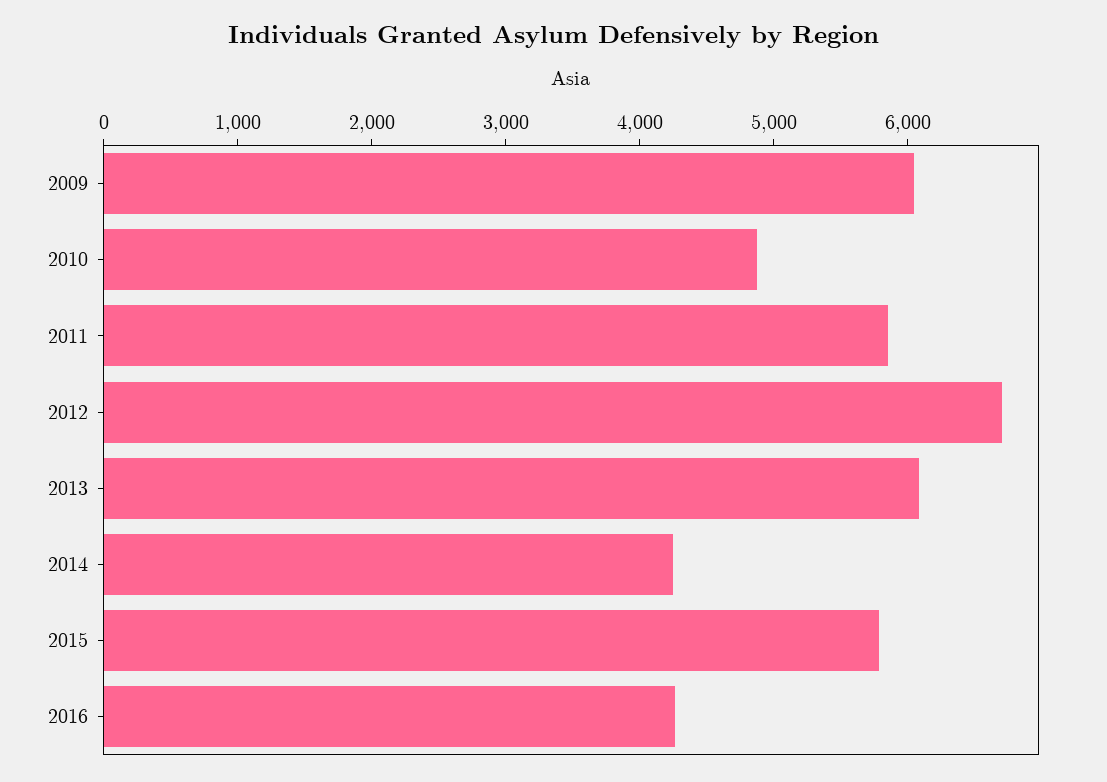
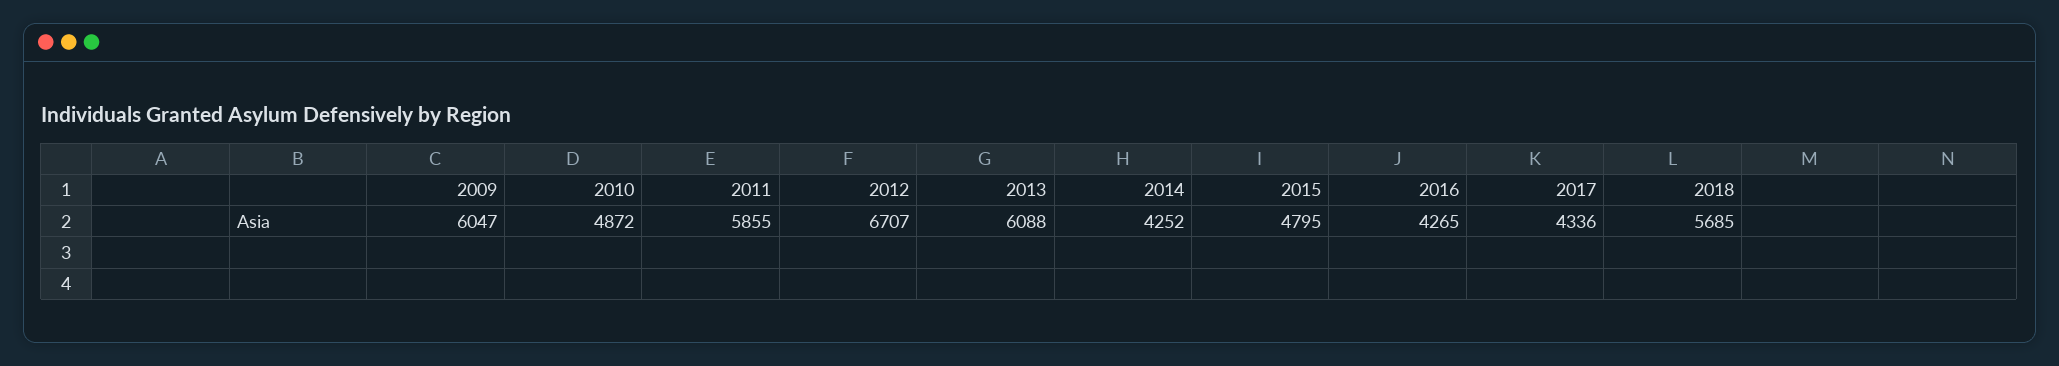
2015: 5800 -> 4795
2017: none -> 4336
2018: none -> 5685

